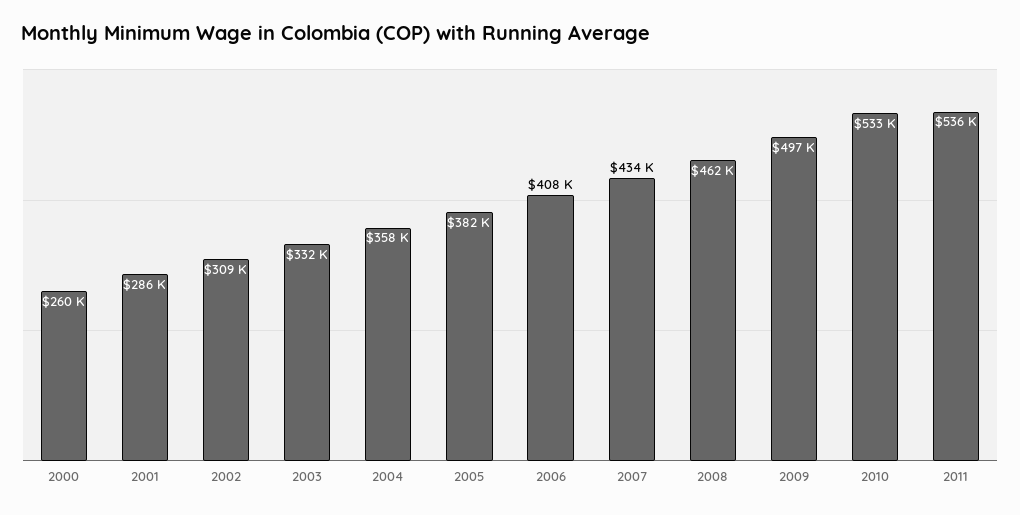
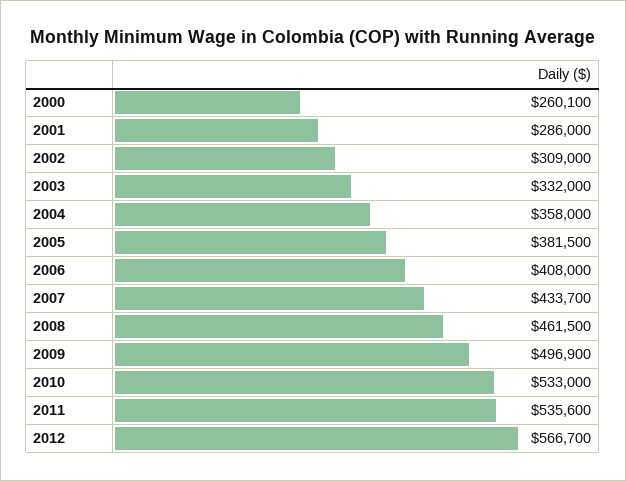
2012: none -> 566700

